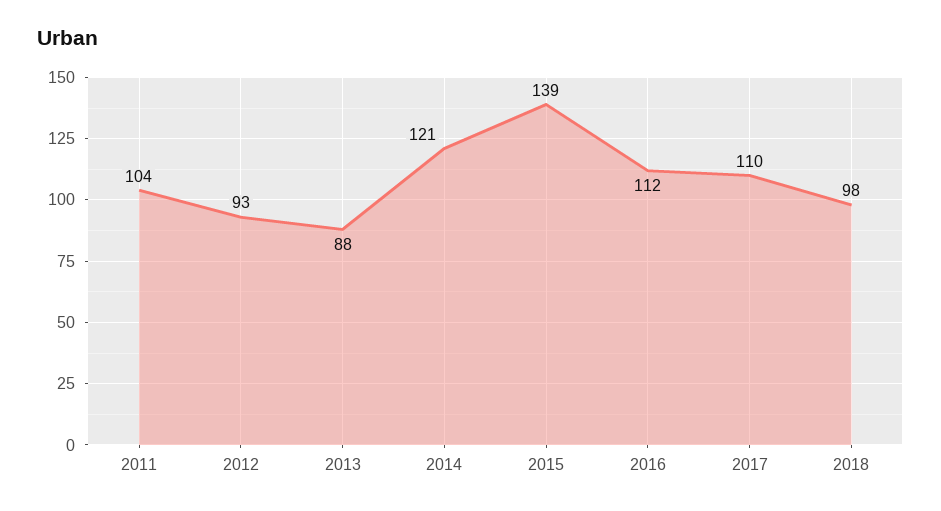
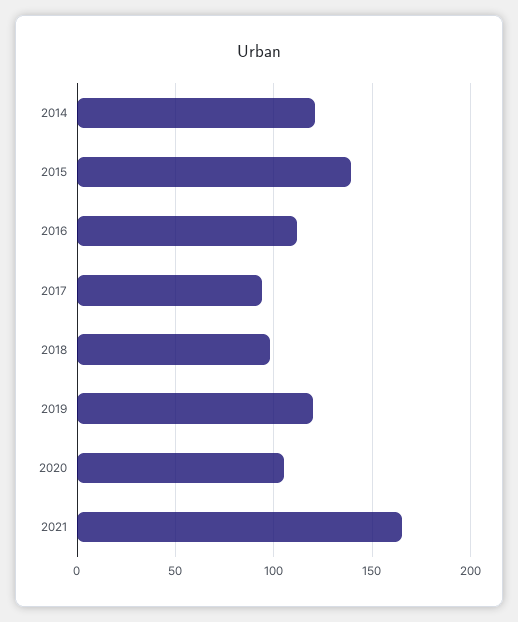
2011: 104 -> none
2012: 93 -> none
2013: 88 -> none
2017: 110 -> 95
2019: none -> 120
2020: none -> 105
2021: none -> 165

